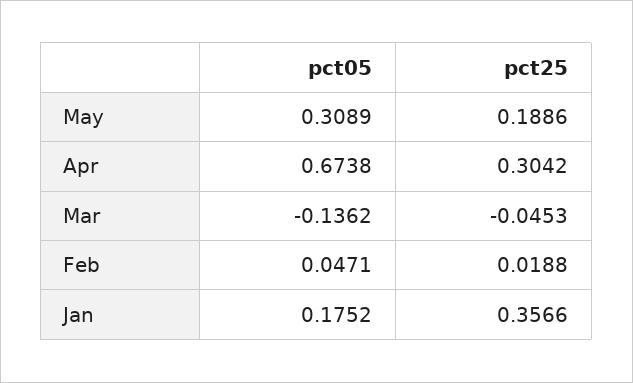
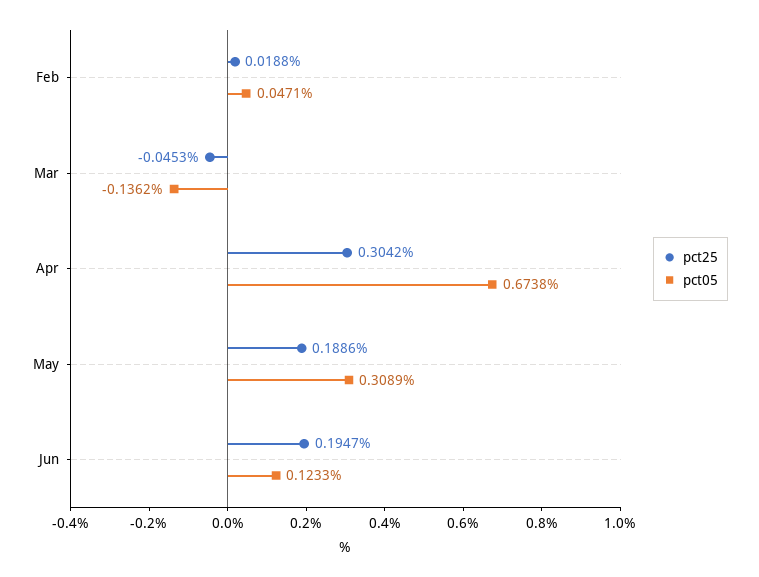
pct05, Jan: 0.1752 -> none
pct25, Jan: 0.3566 -> none
pct25, Jun: none -> 0.1947
pct05, Jun: none -> 0.1233

